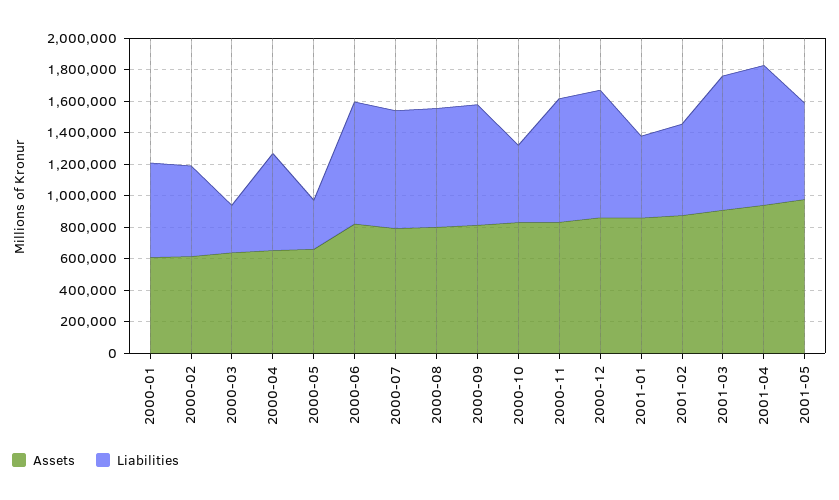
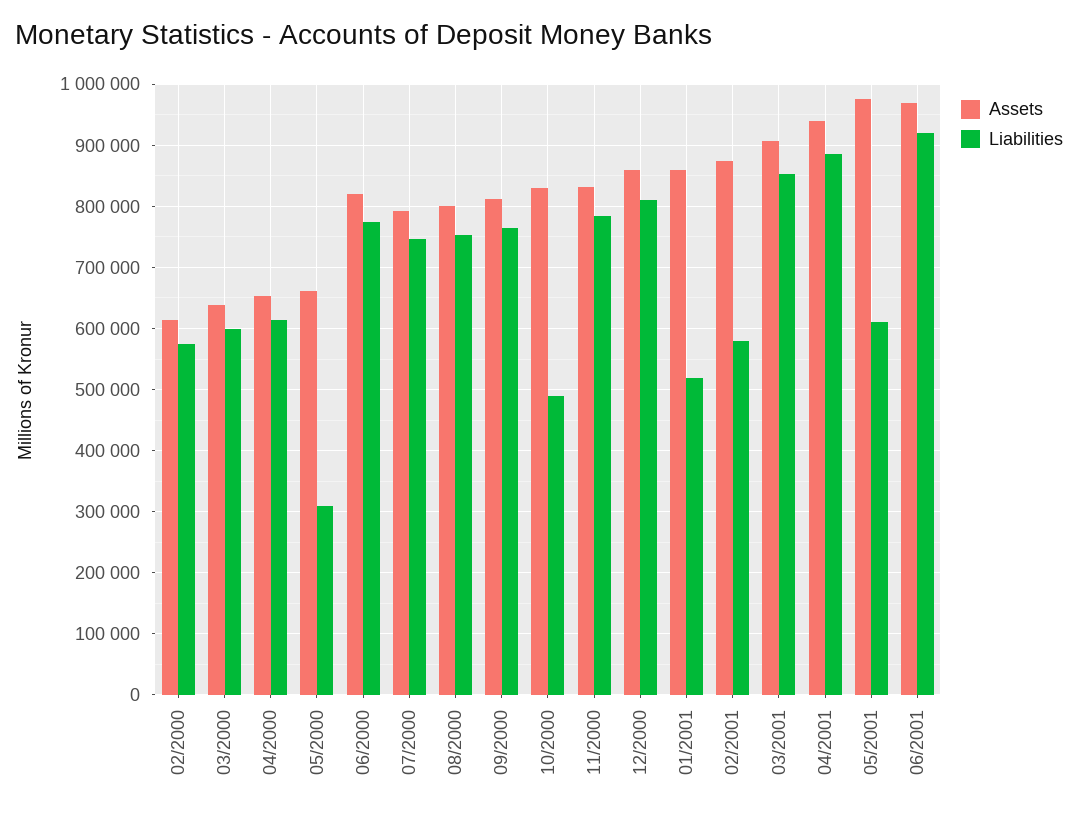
Assets, 2000-01: 600000 -> none
Liabilities, 2000-01: 600000 -> none
Liabilities, 2000-03: 300000 -> 600000
Assets, 06/2001: none -> 970000
Liabilities, 06/2001: none -> 920000

